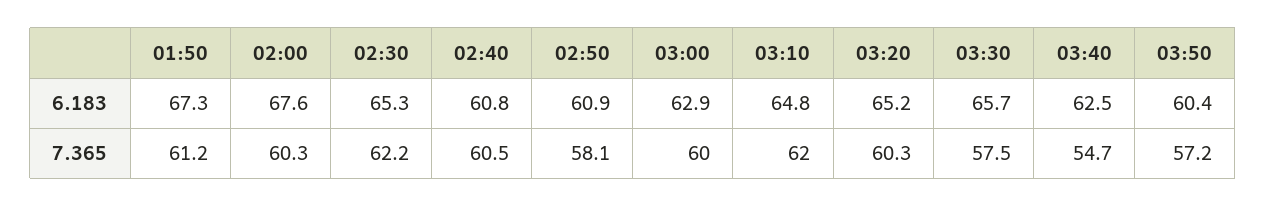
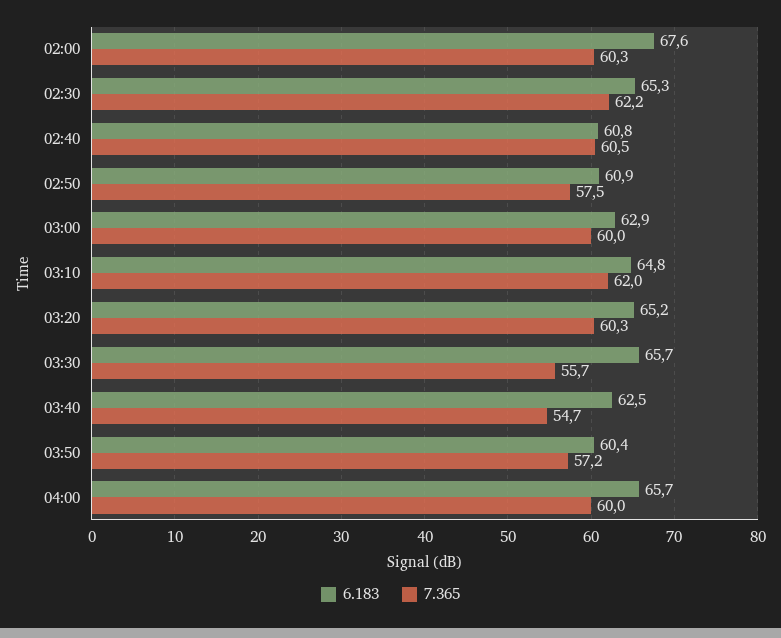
6.183, 01:50: 67.3 -> none
7.365, 01:50: 61.2 -> none
7.365, 02:50: 58.1 -> 57.5
7.365, 03:30: 57.5 -> 55.7
6.183, 04:00: none -> 65.7
7.365, 04:00: none -> 60

